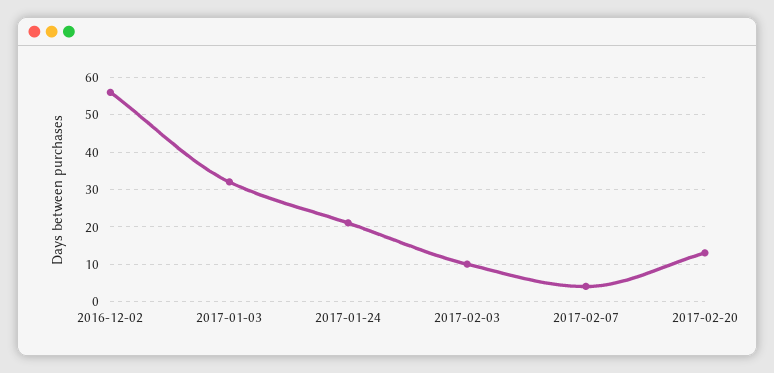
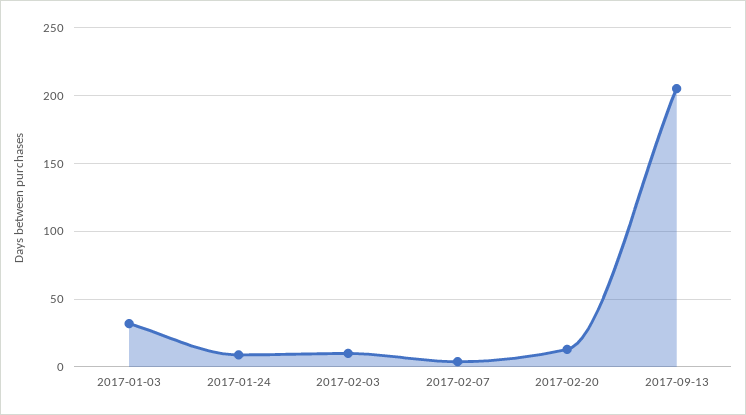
2016-12-02: 55 -> none
2017-01-24: 20 -> 10
2017-09-13: none -> 205

